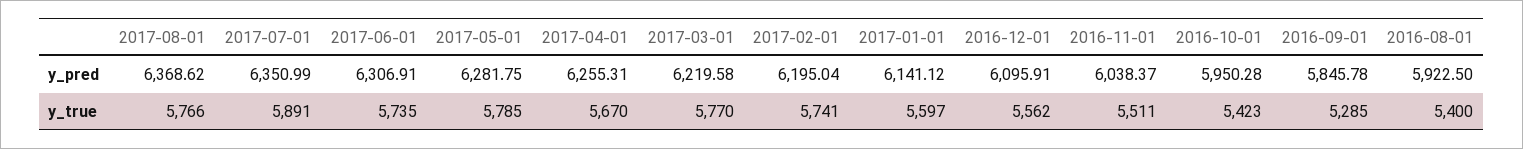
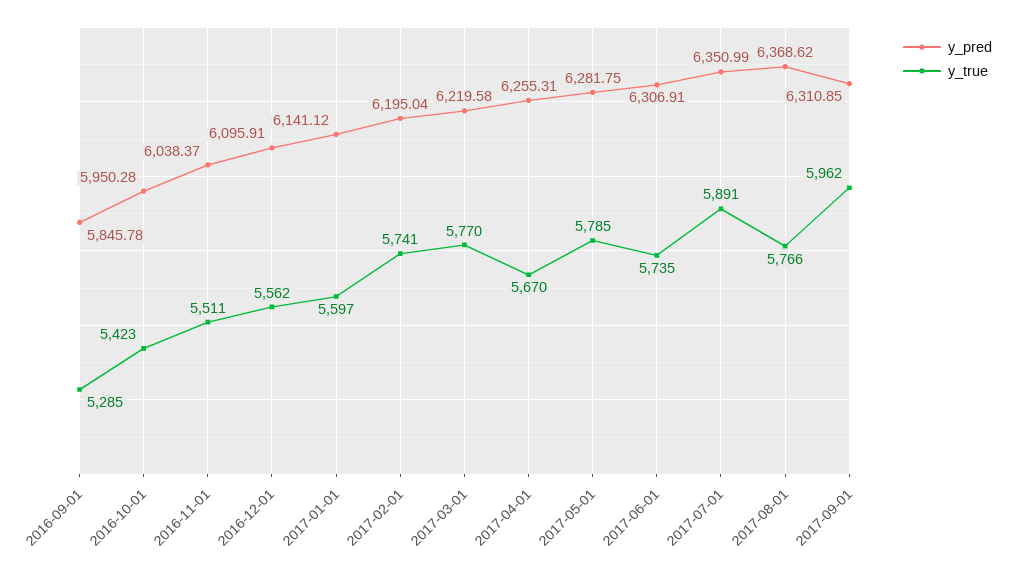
y_pred, 2016-08-01: 5922.5 -> none
y_true, 2016-08-01: 5400 -> none
y_pred, 2017-09-01: none -> 6310.85
y_true, 2017-09-01: none -> 5962

